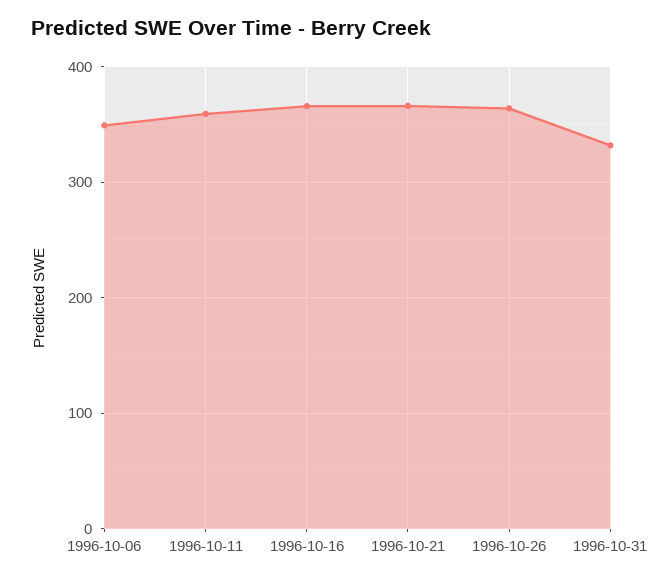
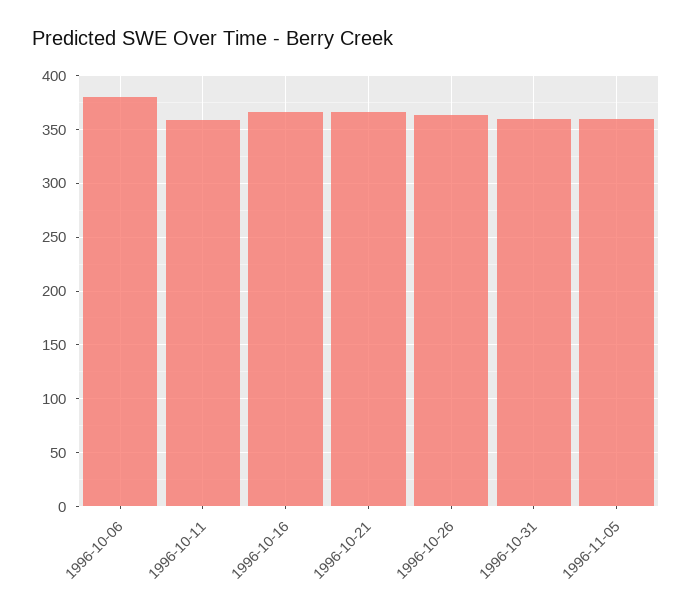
1996-10-06: 350 -> 380
1996-10-31: 330 -> 360
1996-11-05: none -> 360

